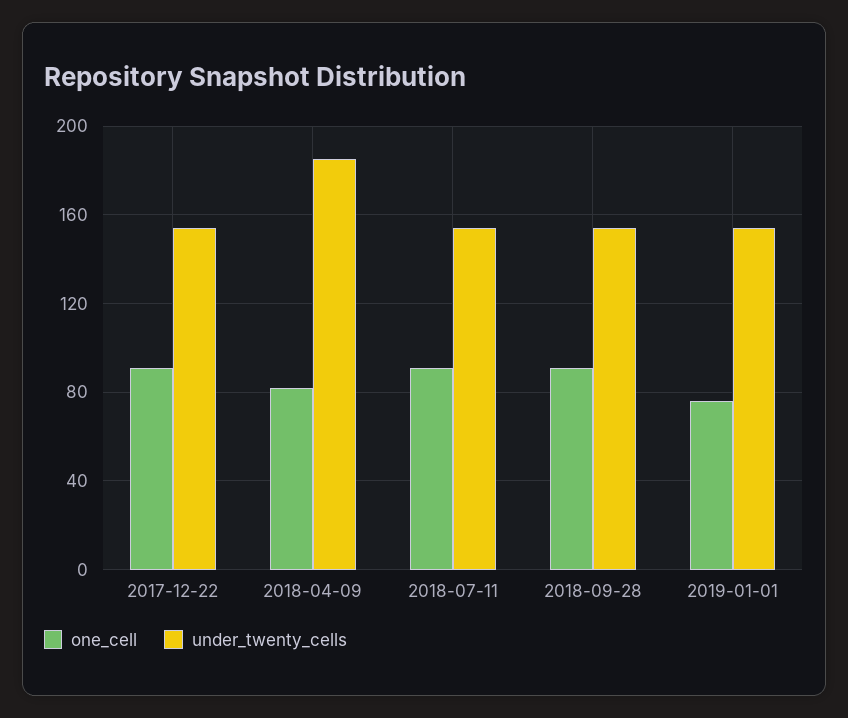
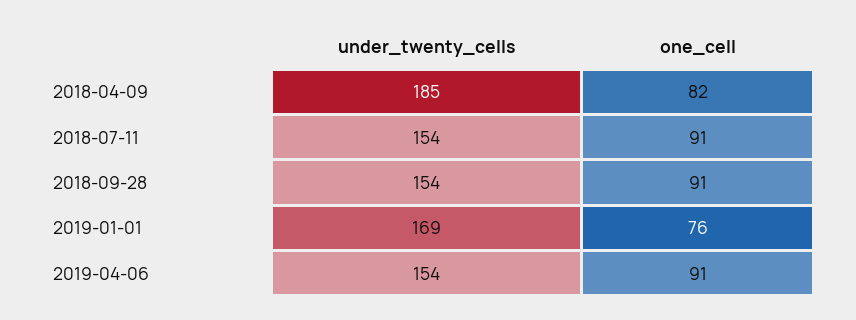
one_cell, 2017-12-22: 90 -> none
under_twenty_cells, 2017-12-22: 155 -> none
under_twenty_cells, 2019-01-01: 155 -> 169
under_twenty_cells, 2019-04-06: none -> 154
one_cell, 2019-04-06: none -> 91

